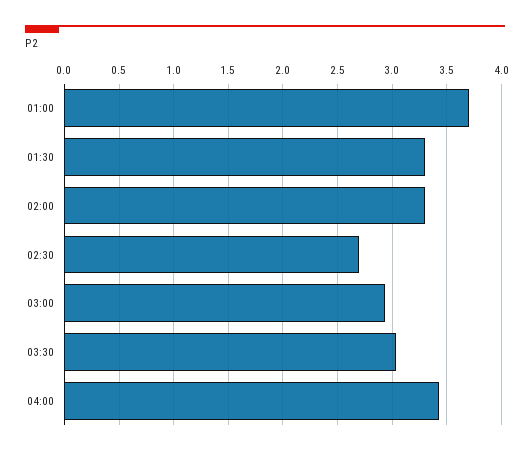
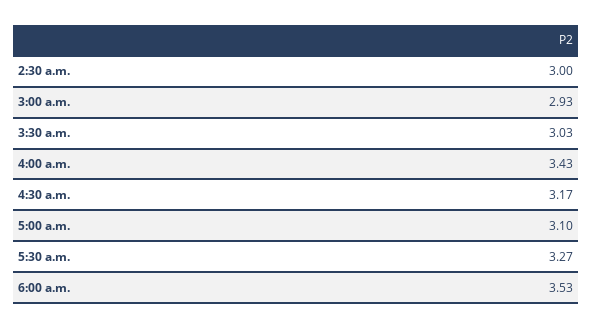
01:00: 3.7 -> none
01:30: 3.3 -> none
02:00: 3.3 -> none
02:30: 2.7 -> 3
4:30 a.m.: none -> 3.17
5:00 a.m.: none -> 3.1
5:30 a.m.: none -> 3.27
6:00 a.m.: none -> 3.53

